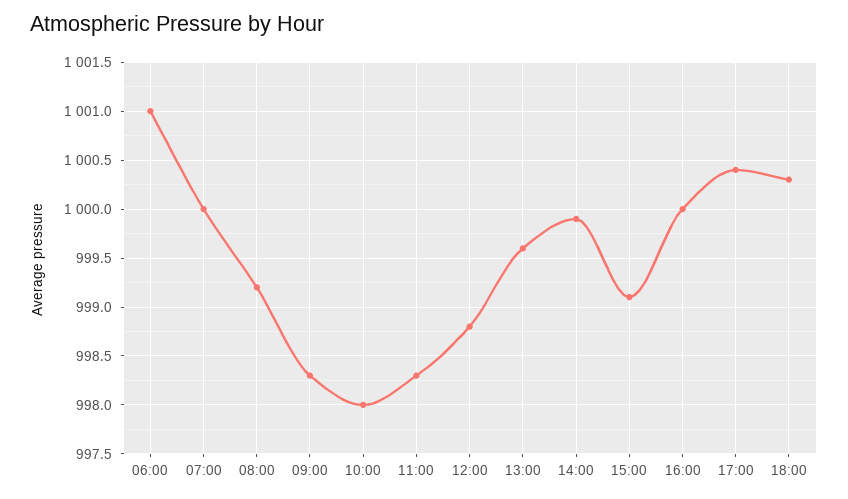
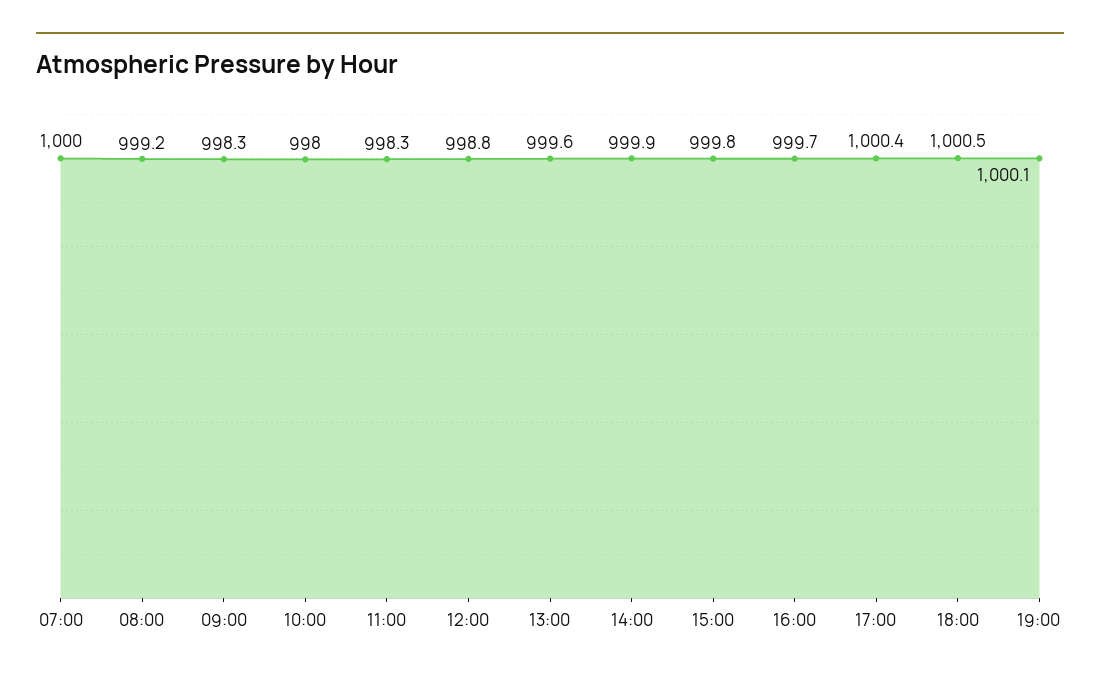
06:00: 1001 -> none
15:00: 999.1 -> 999.8
16:00: 1000 -> 999.7
18:00: 1000.3 -> 1000.5
19:00: none -> 1000.1

